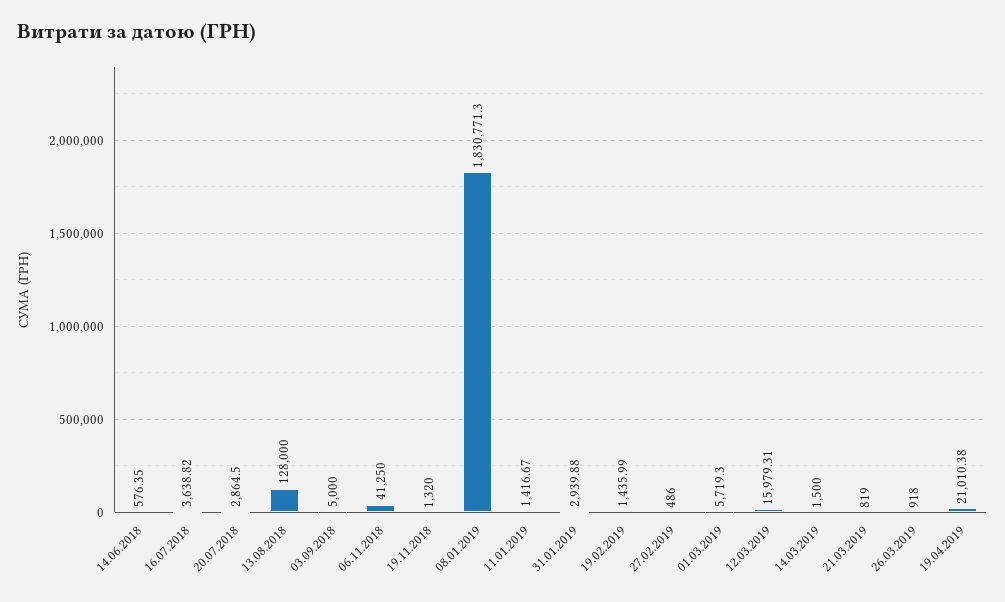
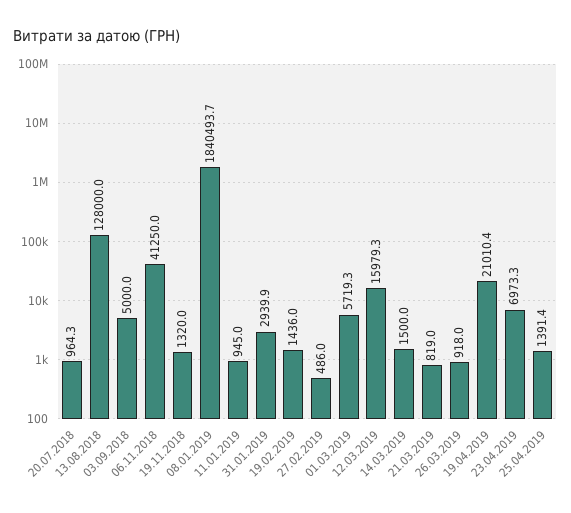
14.06.2018: 576.35 -> none
16.07.2018: 3638.82 -> none
20.07.2018: 2864.5 -> 964.3
08.01.2019: 1830771.3 -> 1840493.7
11.01.2019: 1416.67 -> 945
23.04.2019: none -> 6973.3
25.04.2019: none -> 1391.4

